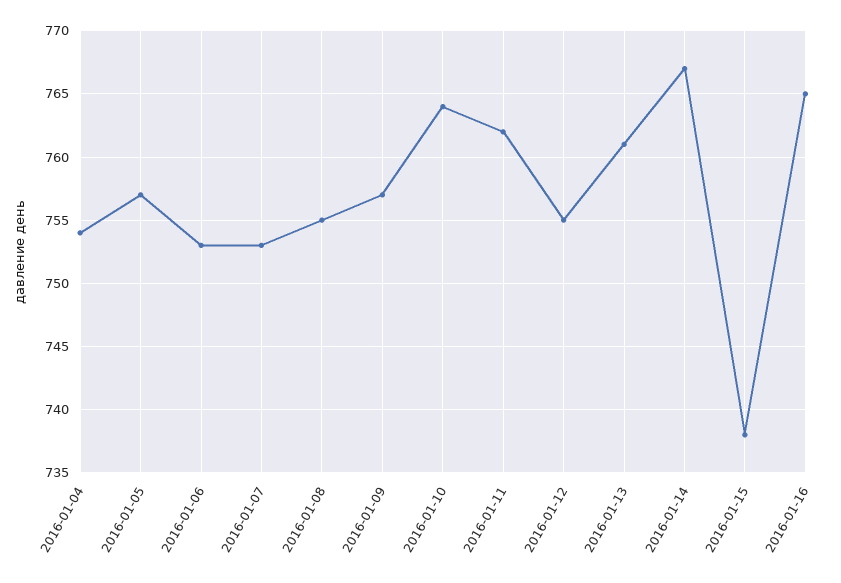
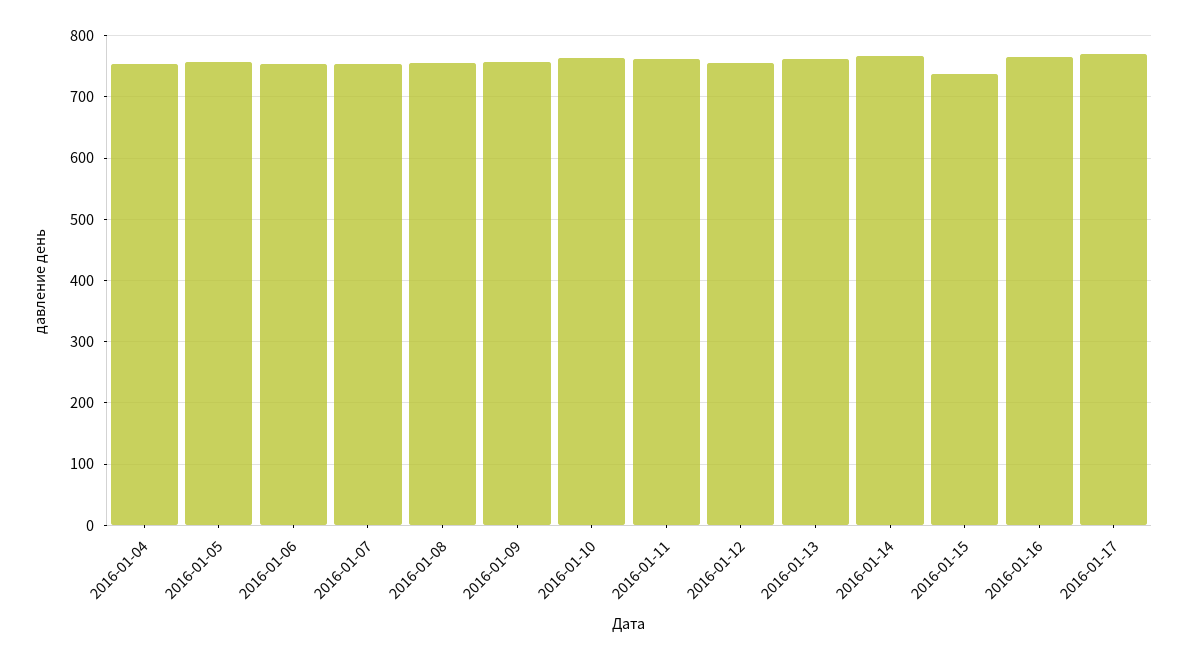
2016-01-17: none -> 770

